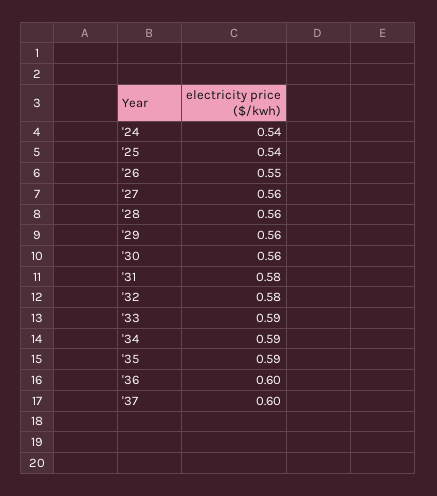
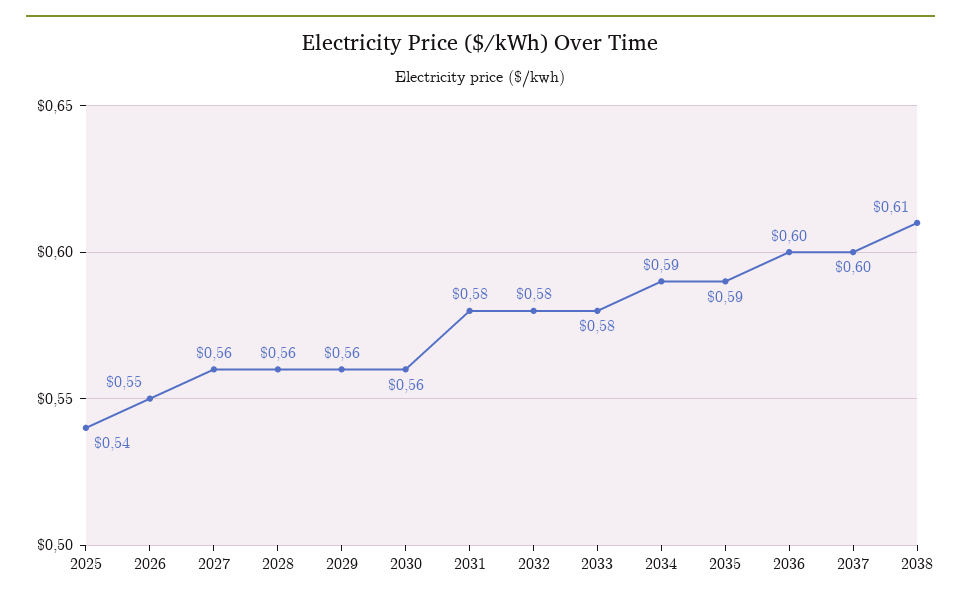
'24: 0.54 -> none
'33: 0.59 -> 0.58
2038: none -> 0.61

